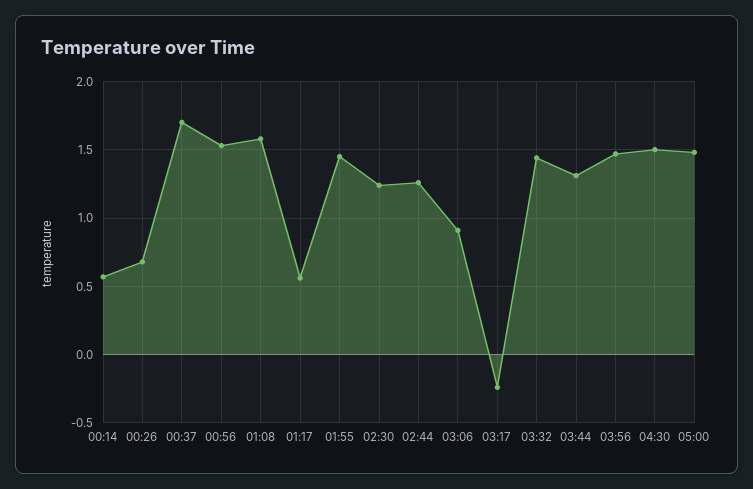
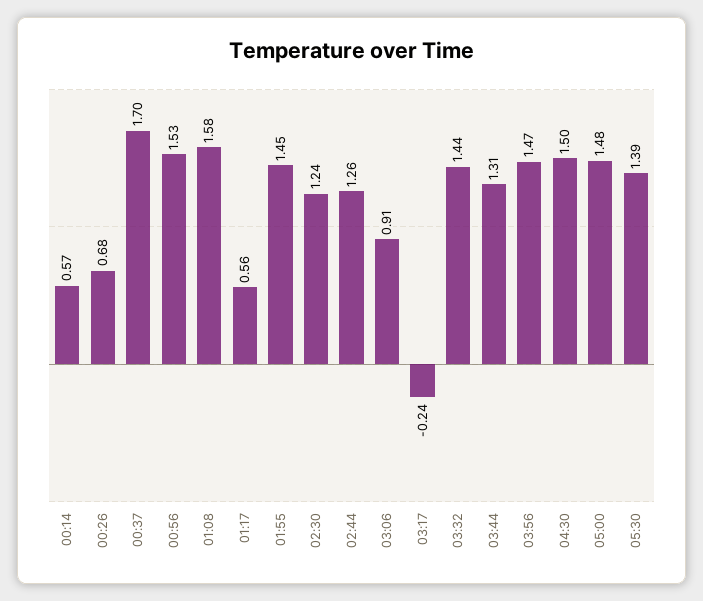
05:30: none -> 1.39

